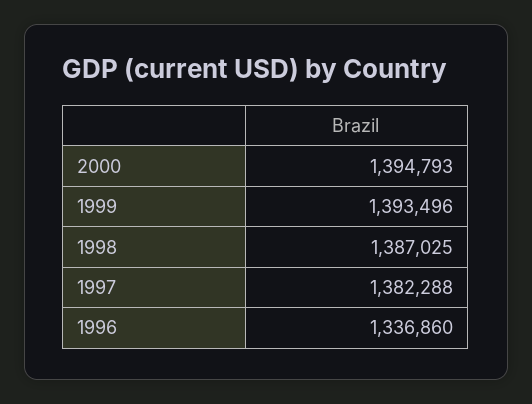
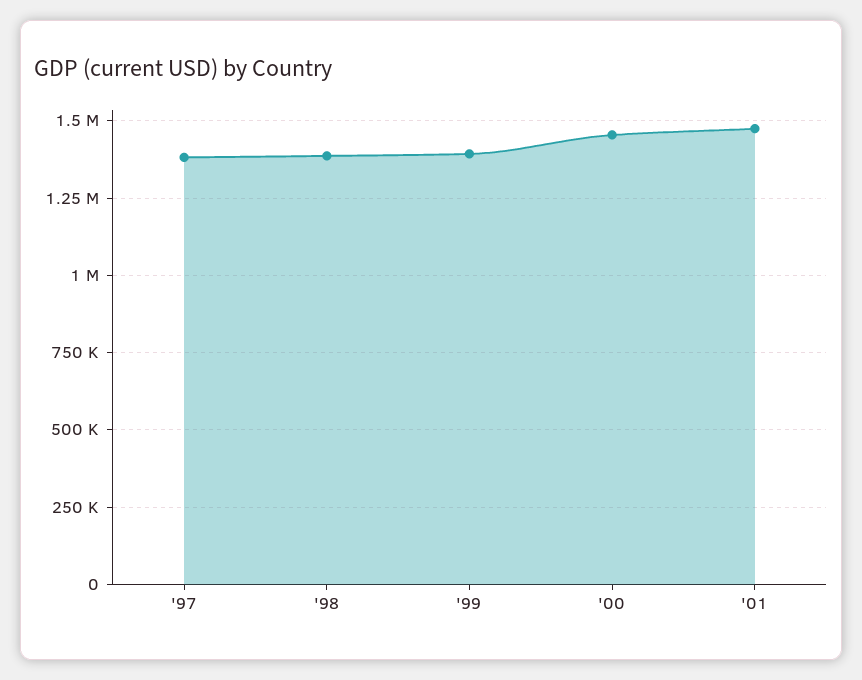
2000: 1394793 -> 1450000
1996: 1336860 -> none
'01: none -> 1475000

